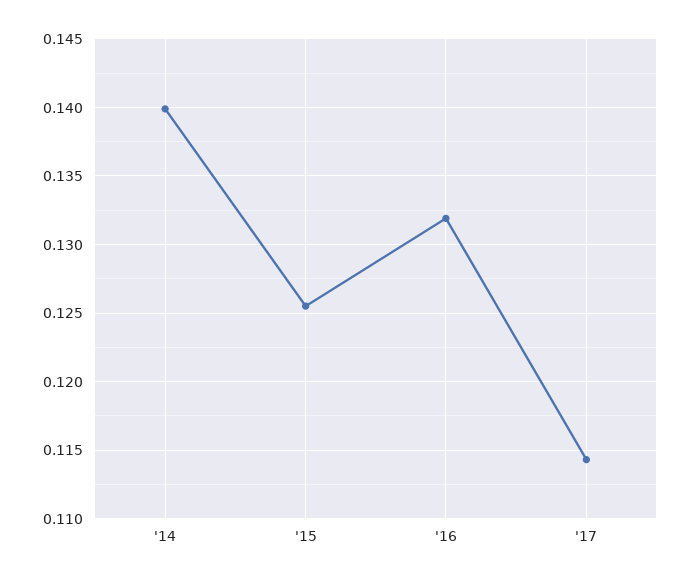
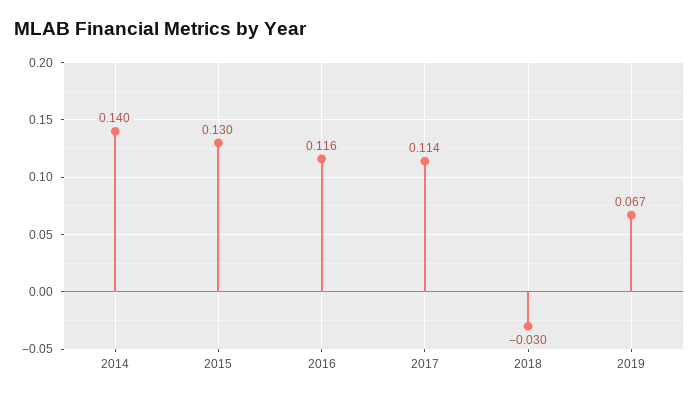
'15: 0.1255 -> 0.13
'16: 0.132 -> 0.116
2018: none -> -0.03
2019: none -> 0.067

